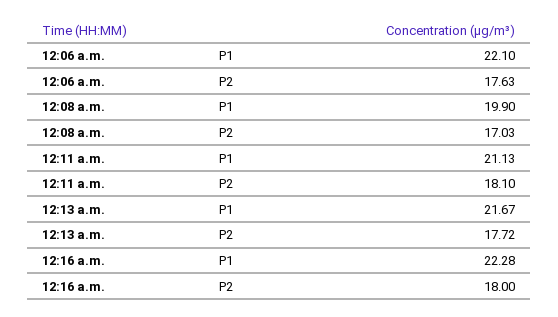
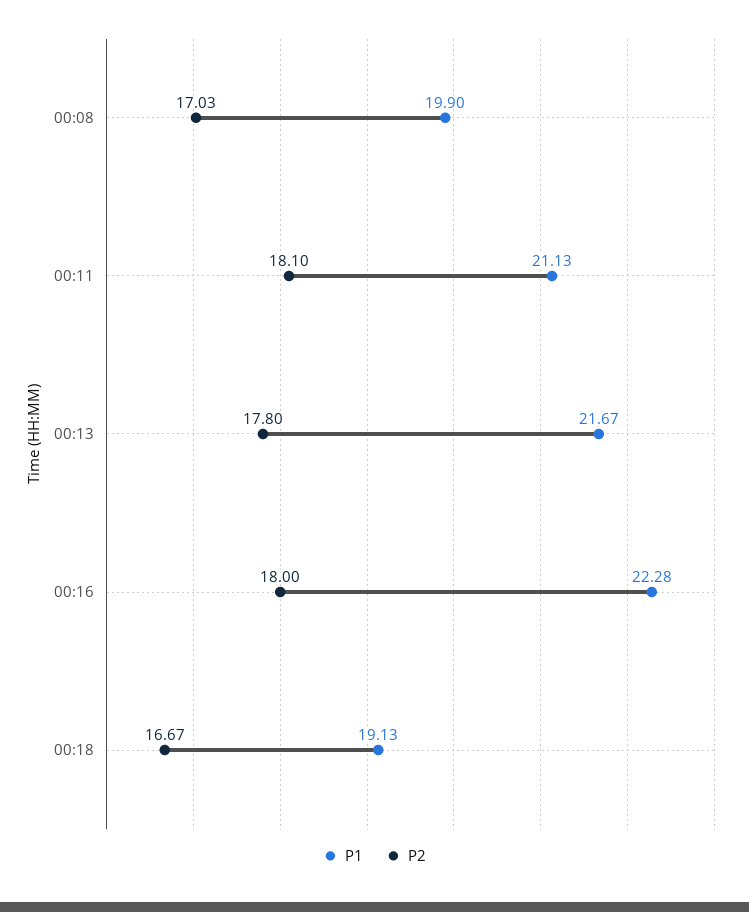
P1, 12:06 a.m.: 22.1 -> none
P2, 12:06 a.m.: 17.63 -> none
P2, 12:13 a.m.: 17.72 -> 17.8
P1, 00:18: none -> 19.13
P2, 00:18: none -> 16.67

